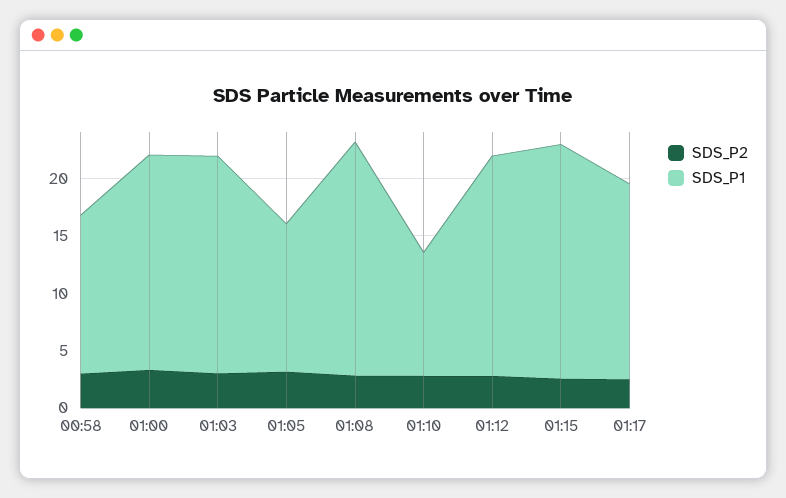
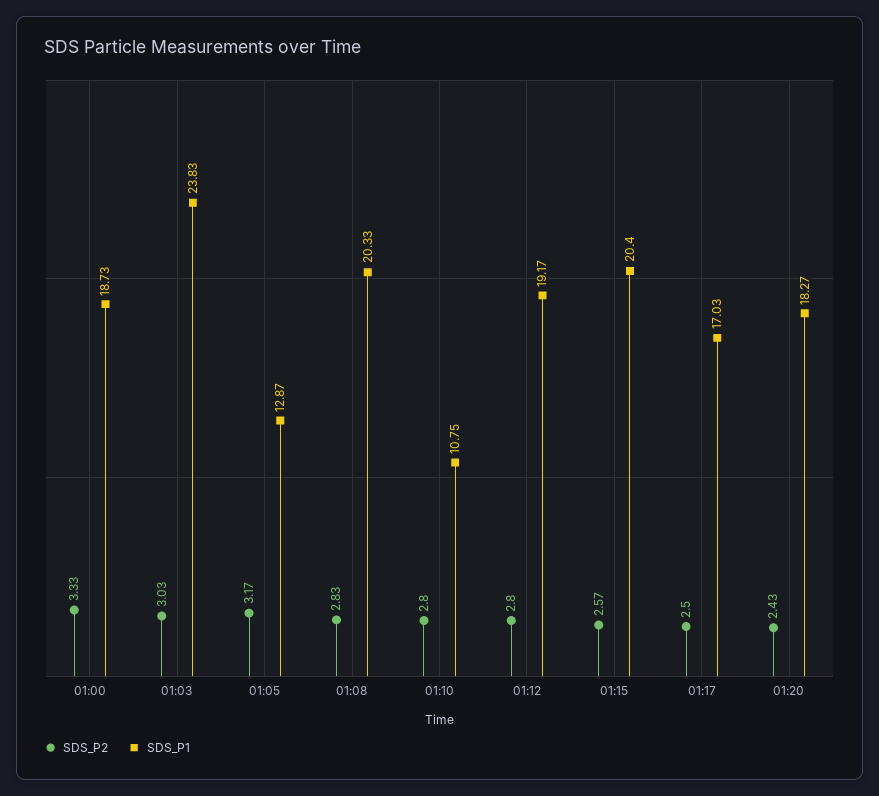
SDS_P2, 00:58: 3 -> none
SDS_P1, 00:58: 14 -> none
SDS_P1, 01:03: 19 -> 23.83
SDS_P2, 01:20: none -> 2.43
SDS_P1, 01:20: none -> 18.27

